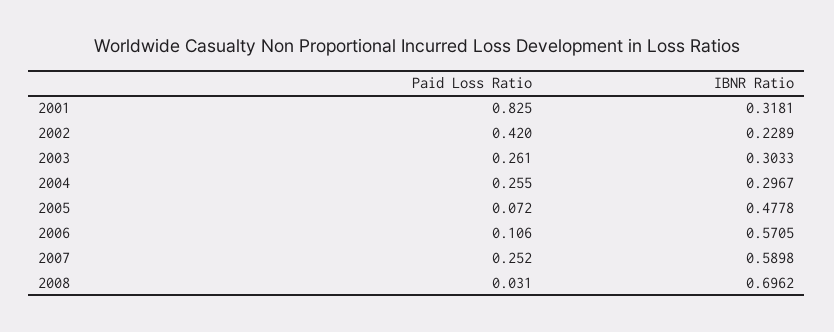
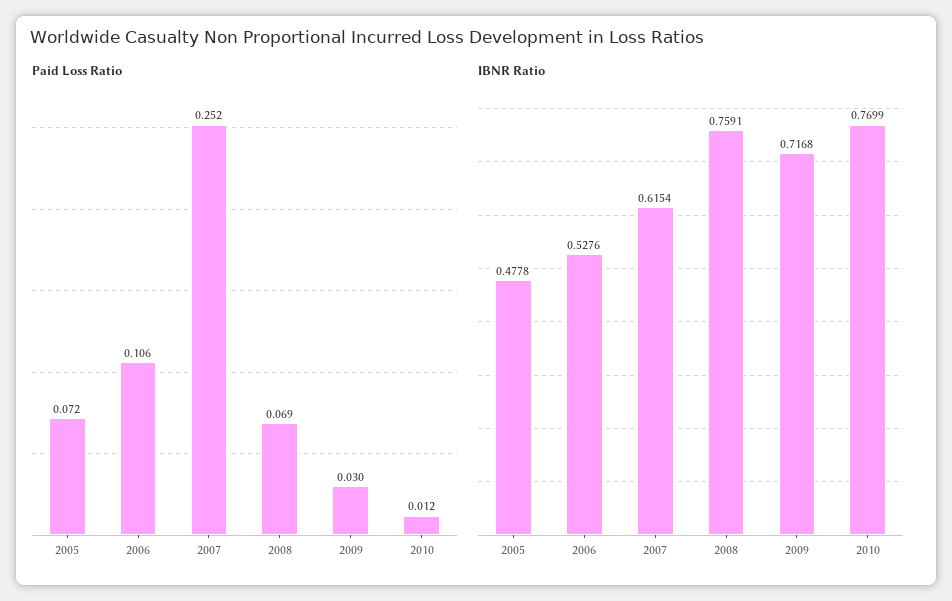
Paid Loss Ratio, 2001: 0.825 -> none
IBNR Ratio, 2001: 0.3181 -> none
Paid Loss Ratio, 2002: 0.42 -> none
IBNR Ratio, 2002: 0.2289 -> none
Paid Loss Ratio, 2003: 0.261 -> none
IBNR Ratio, 2003: 0.3033 -> none
Paid Loss Ratio, 2004: 0.255 -> none
IBNR Ratio, 2004: 0.2967 -> none
IBNR Ratio, 2006: 0.5705 -> 0.5276
IBNR Ratio, 2007: 0.5898 -> 0.6154
Paid Loss Ratio, 2008: 0.031 -> 0.069
IBNR Ratio, 2008: 0.6962 -> 0.7591
Paid Loss Ratio, 2009: none -> 0.03
Paid Loss Ratio, 2010: none -> 0.012
IBNR Ratio, 2009: none -> 0.7168
IBNR Ratio, 2010: none -> 0.7699

